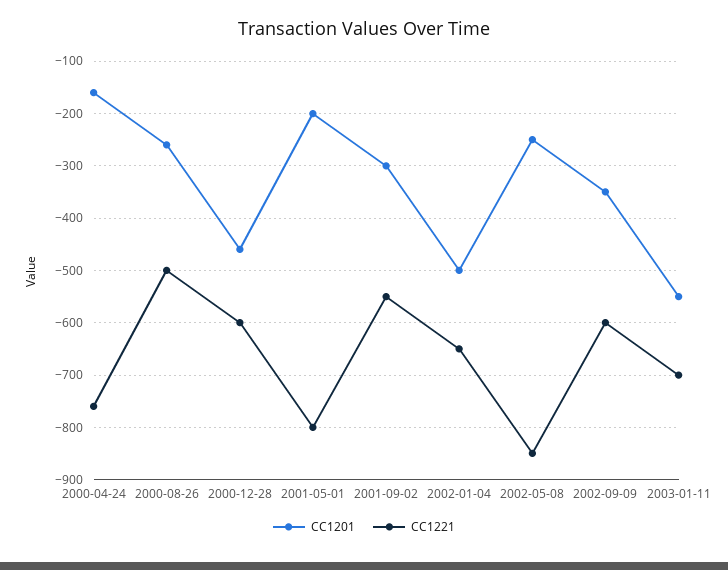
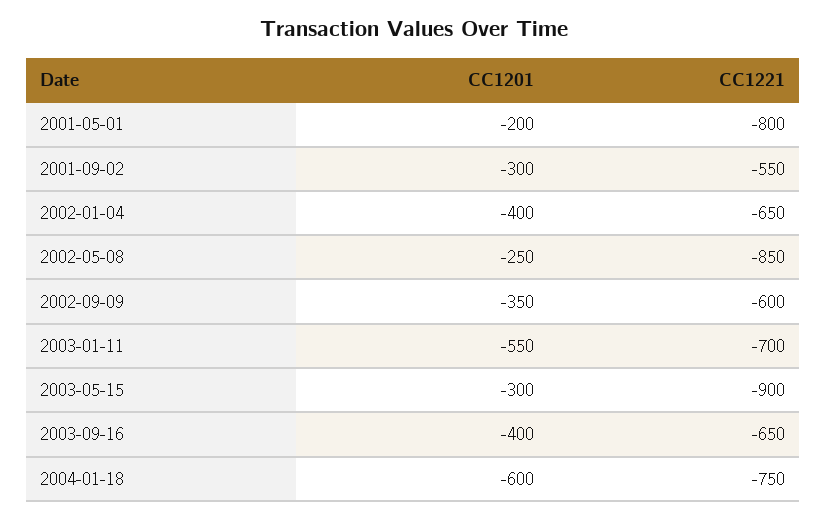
CC1201, 2000-04-24: -160 -> none
CC1221, 2000-04-24: -760 -> none
CC1201, 2000-08-26: -260 -> none
CC1221, 2000-08-26: -500 -> none
CC1201, 2000-12-28: -460 -> none
CC1221, 2000-12-28: -600 -> none
CC1201, 2002-01-04: -500 -> -400
CC1201, 2003-05-15: none -> -300
CC1221, 2003-05-15: none -> -900
CC1201, 2003-09-16: none -> -400
CC1221, 2003-09-16: none -> -650
CC1201, 2004-01-18: none -> -600
CC1221, 2004-01-18: none -> -750

